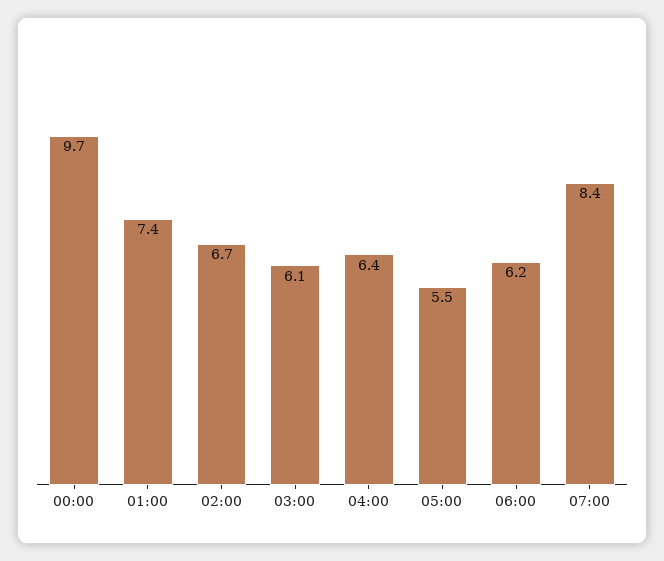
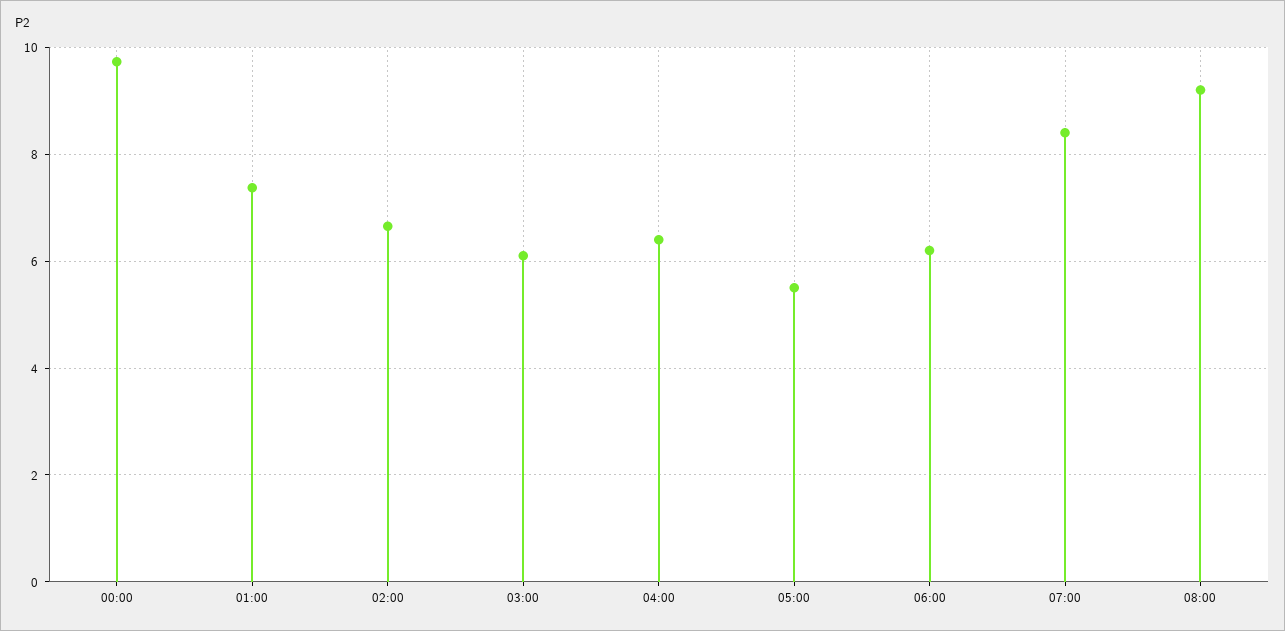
08:00: none -> 9.2

